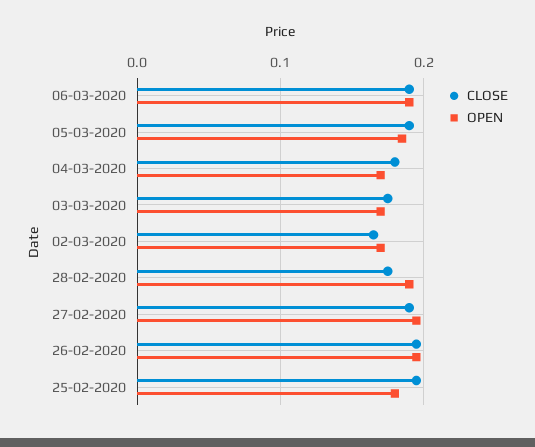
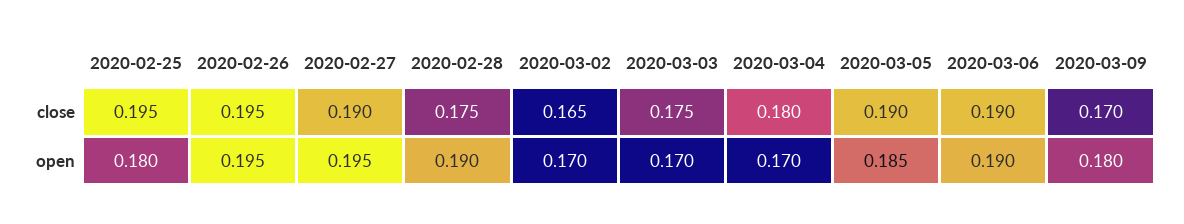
CLOSE, 2020-03-09: none -> 0.17
OPEN, 2020-03-09: none -> 0.18

